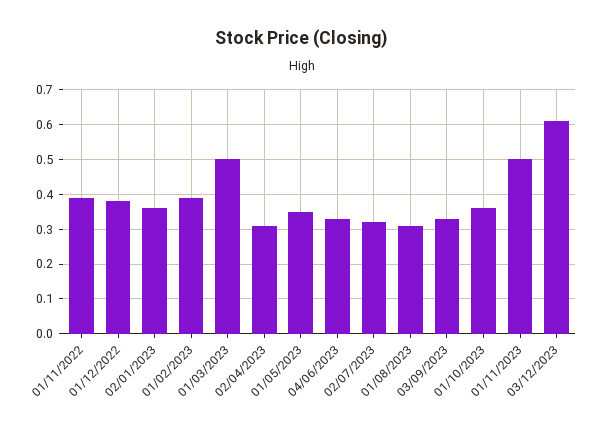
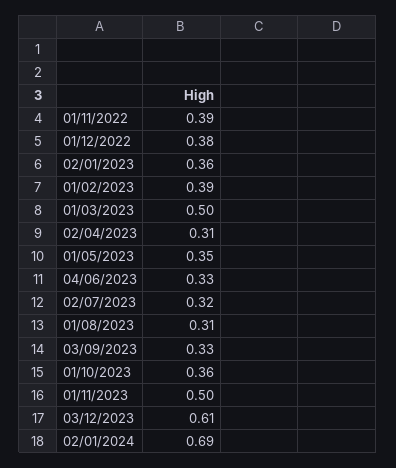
02/01/2024: none -> 0.69

